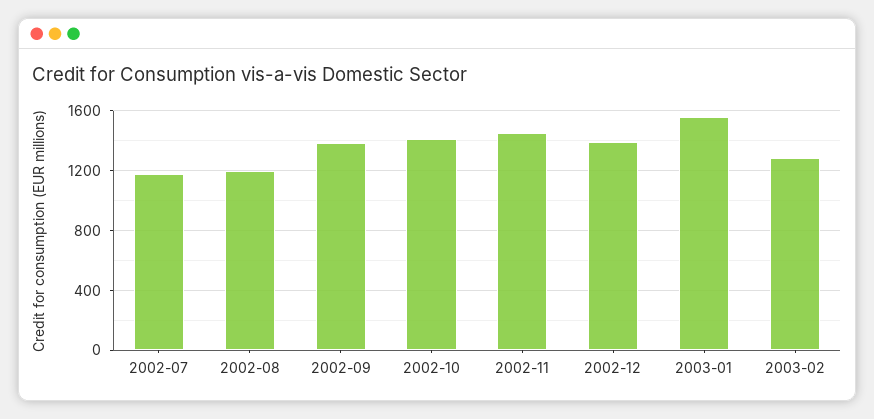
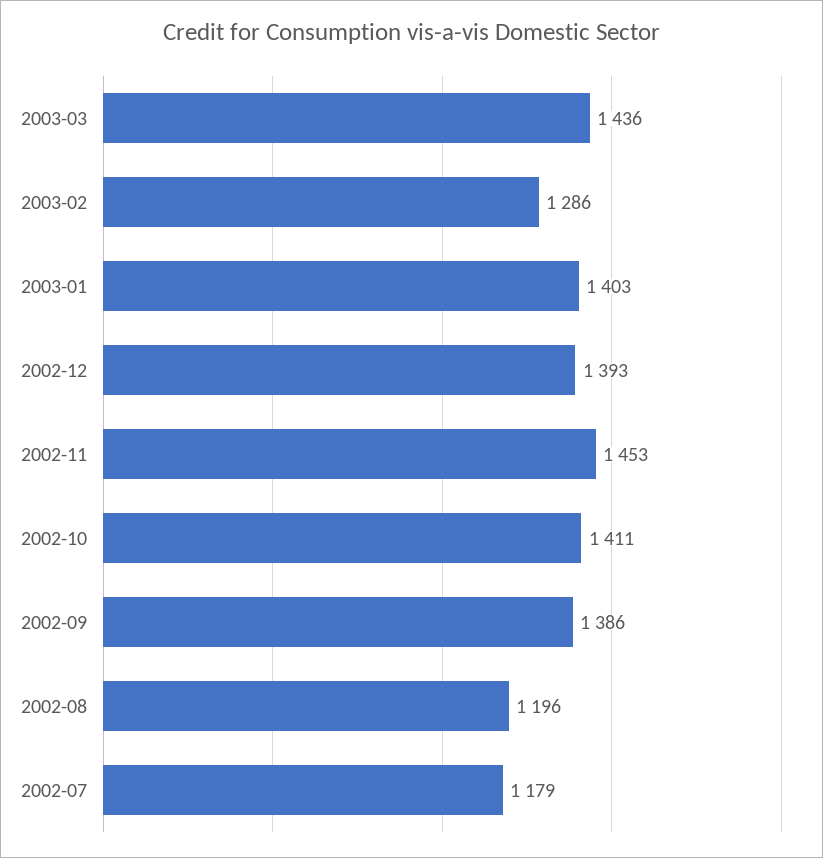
2003-01: 1550 -> 1403
2003-03: none -> 1436

